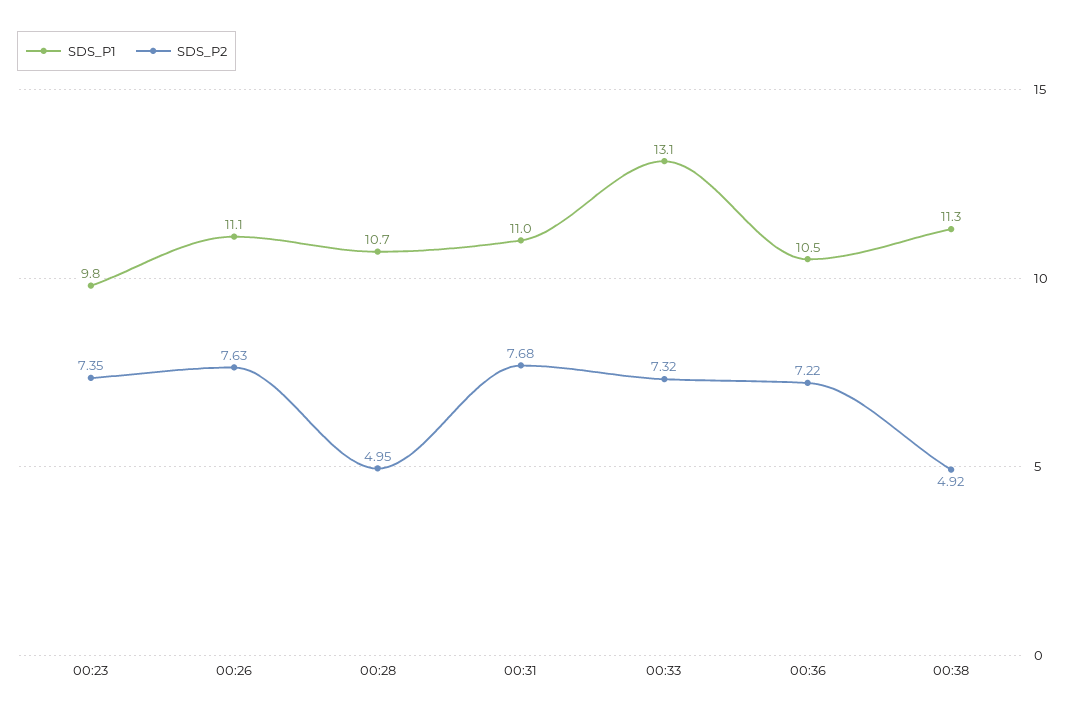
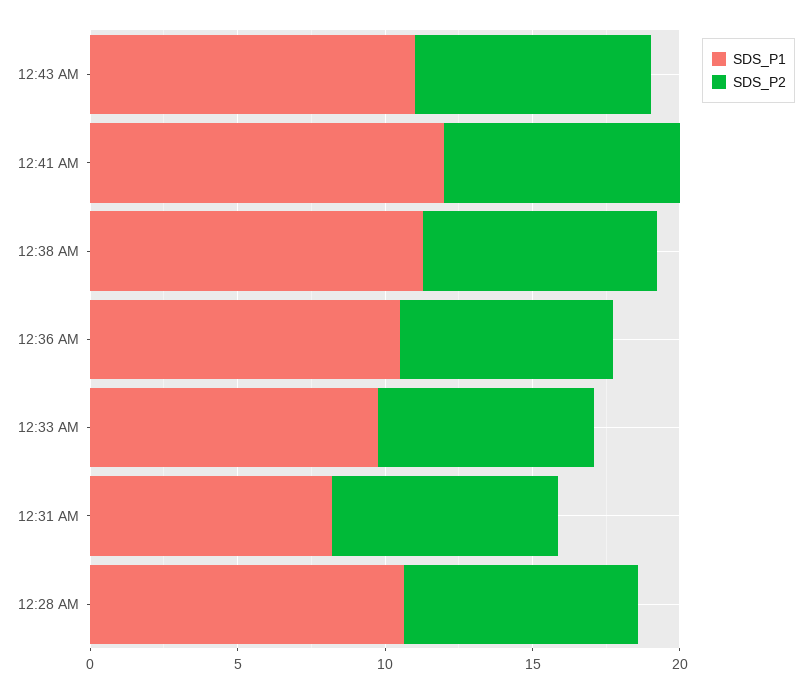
SDS_P1, 00:23: 9.8 -> none
SDS_P2, 00:23: 7.35 -> none
SDS_P1, 00:26: 11.1 -> none
SDS_P2, 00:26: 7.63 -> none
SDS_P2, 00:28: 4.95 -> 8
SDS_P1, 00:31: 11 -> 8
SDS_P1, 00:33: 13.1 -> 10
SDS_P2, 00:38: 4.92 -> 8
SDS_P1, 12:43 AM: none -> 11
SDS_P2, 12:43 AM: none -> 8
SDS_P1, 12:41 AM: none -> 12
SDS_P2, 12:41 AM: none -> 8

